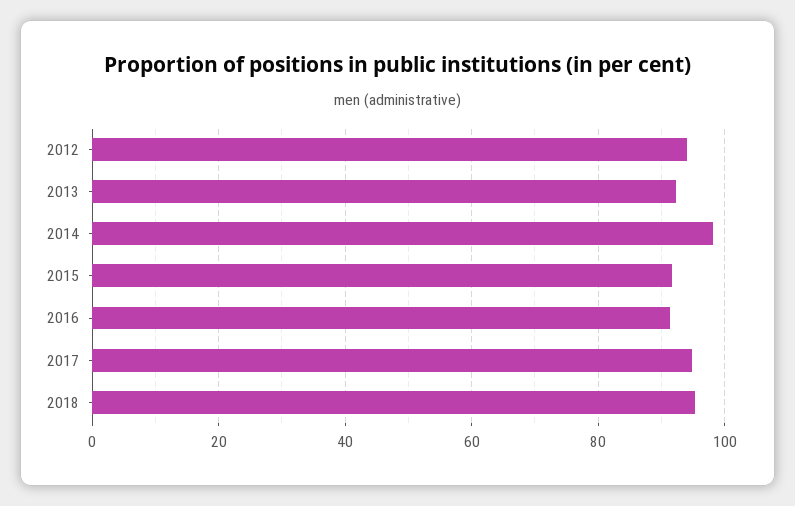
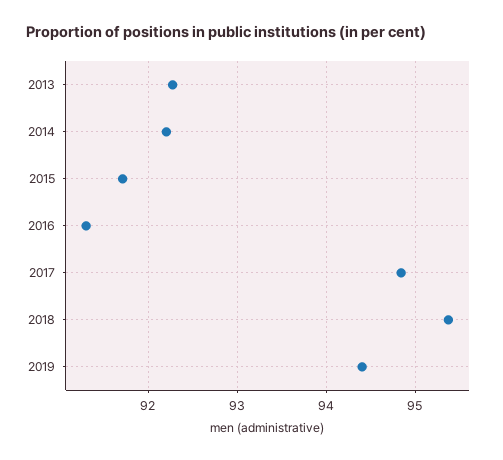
2012: 94 -> none
2014: 98 -> 92.2
2019: none -> 94.4

